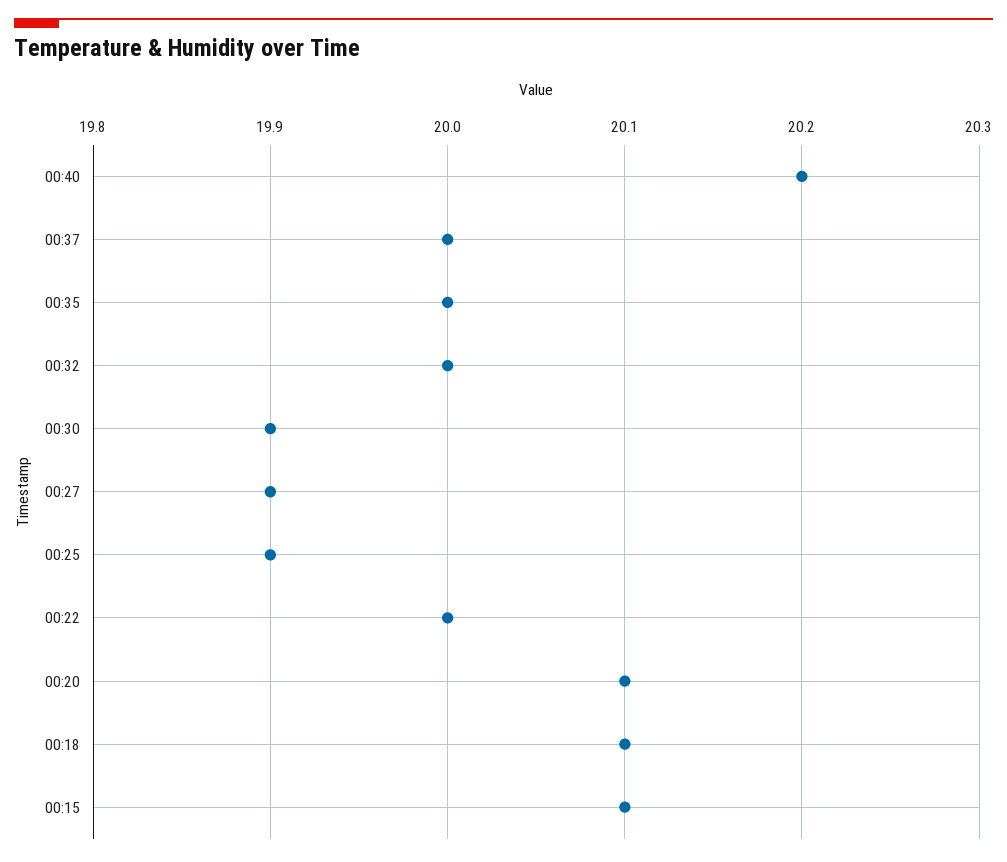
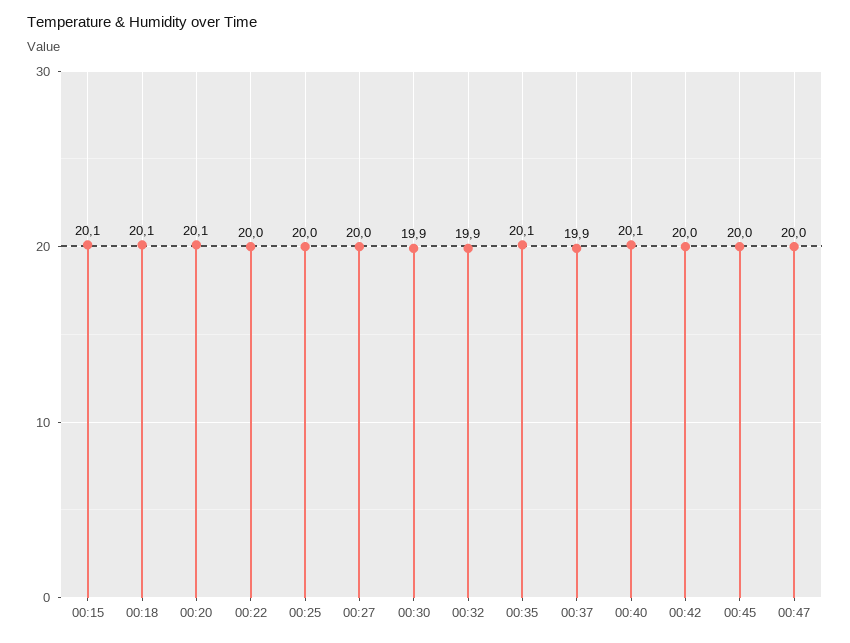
00:40: 20.2 -> 20.1
00:37: 20 -> 19.9
00:35: 20 -> 20.1
00:32: 20 -> 19.9
00:27: 19.9 -> 20
00:25: 19.9 -> 20
00:42: none -> 20
00:45: none -> 20
00:47: none -> 20

